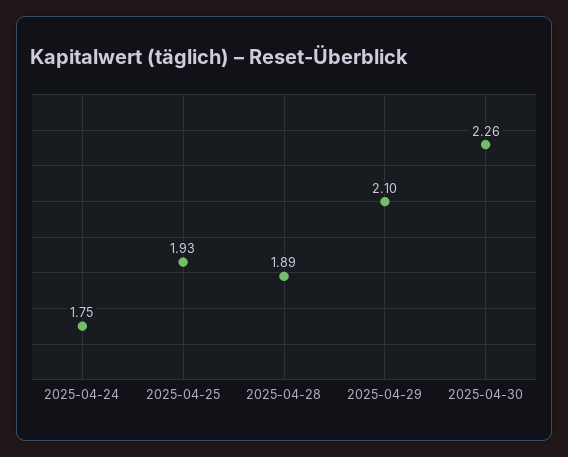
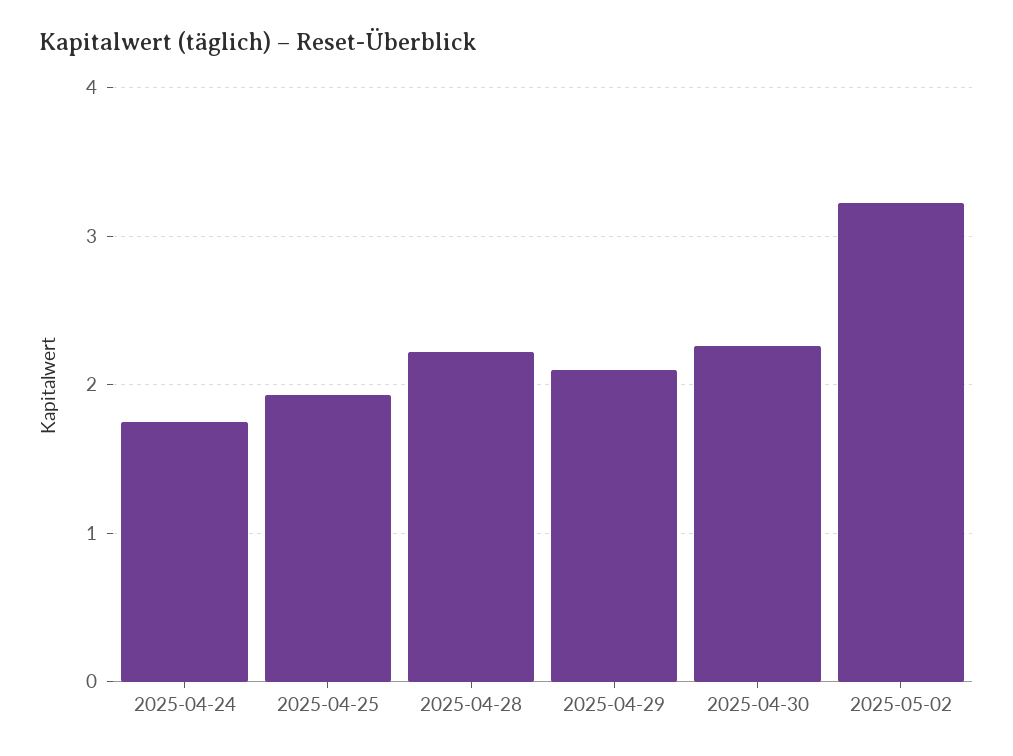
2025-04-28: 1.89 -> 2.2
2025-05-02: none -> 3.2

